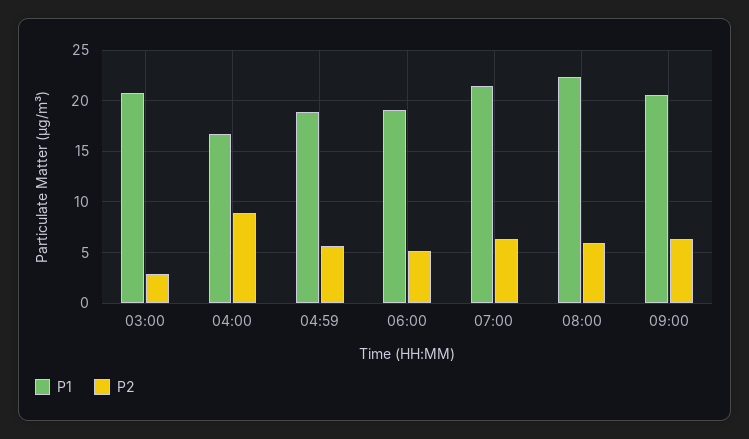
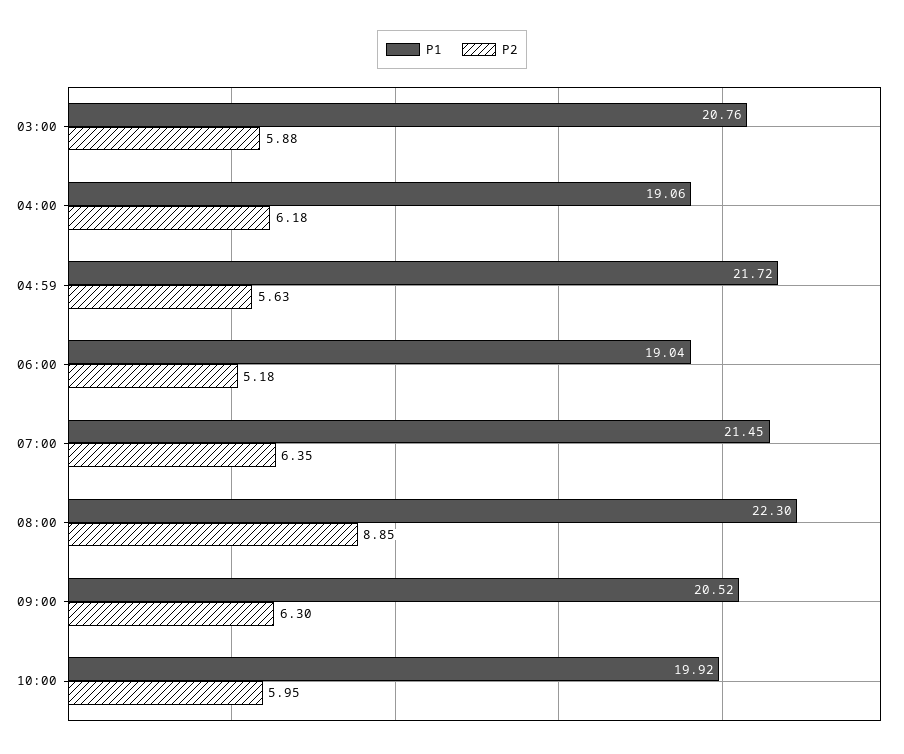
P2, 03:00: 3 -> 5.88
P1, 04:00: 17 -> 19.06
P2, 04:00: 9 -> 6.18
P1, 04:59: 19 -> 21.72
P2, 08:00: 6 -> 8.85
P1, 10:00: none -> 19.92
P2, 10:00: none -> 5.95

